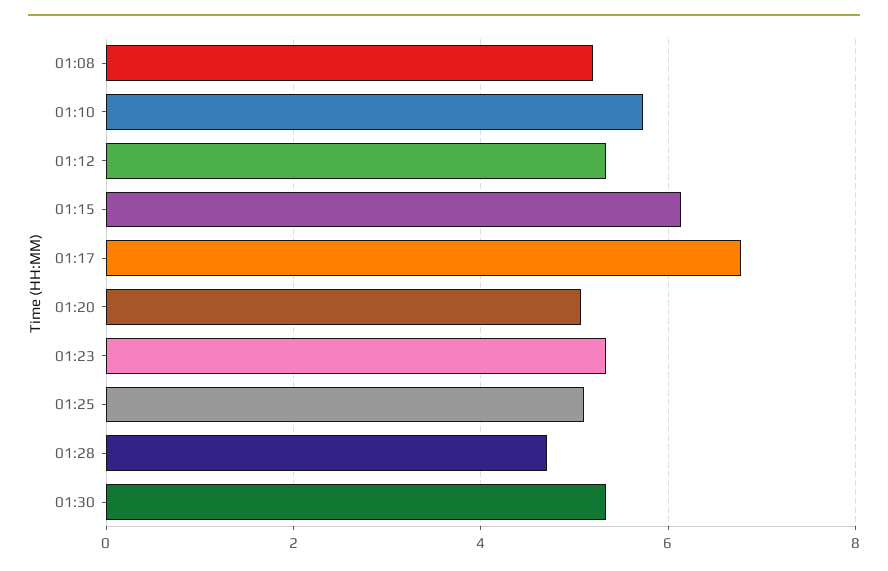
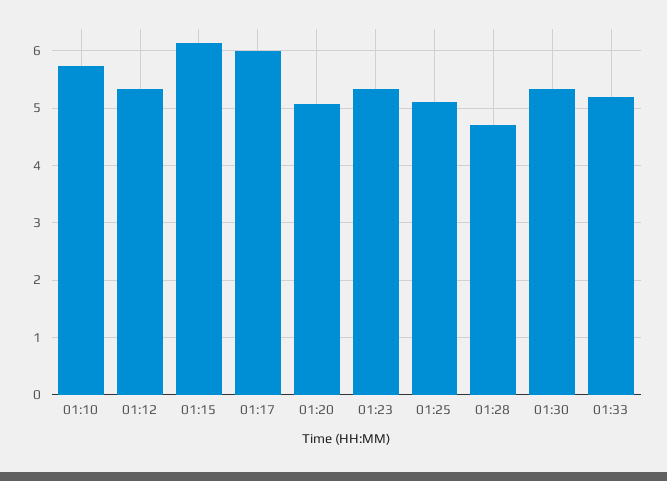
01:08: 5.2 -> none
01:17: 6.8 -> 6
01:33: none -> 5.2

